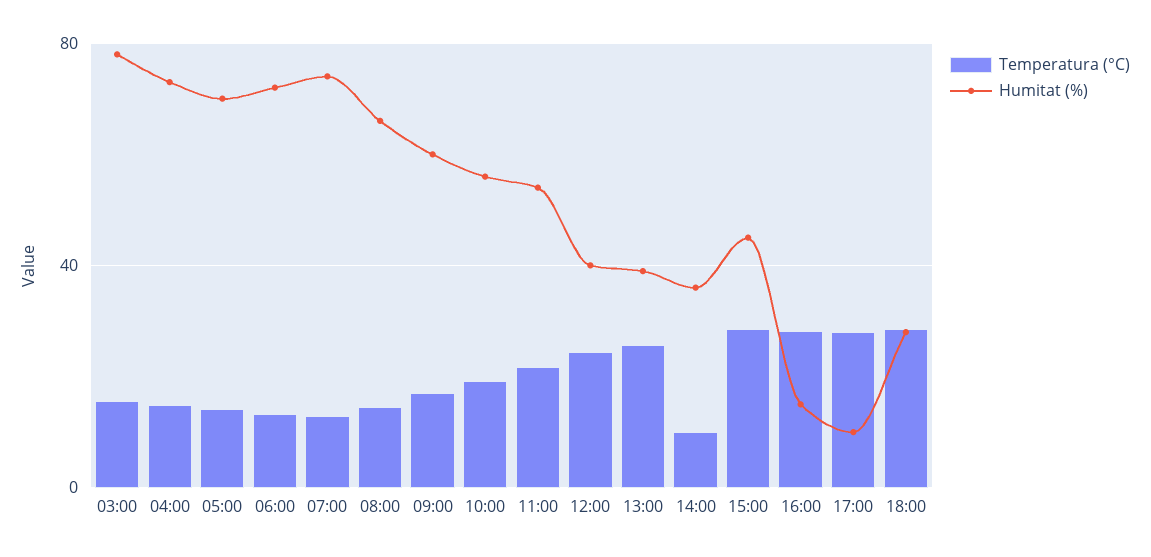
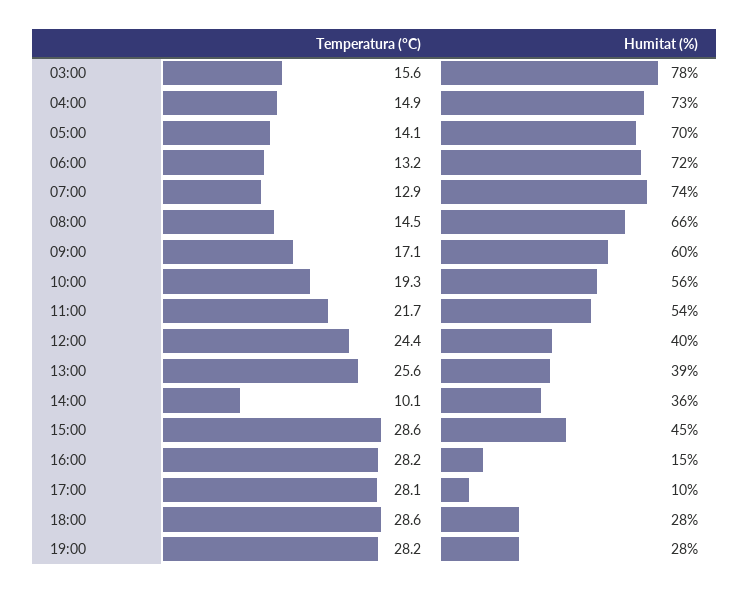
Temperatura (°C), 19:00: none -> 28.2
Humitat (%), 19:00: none -> 28

